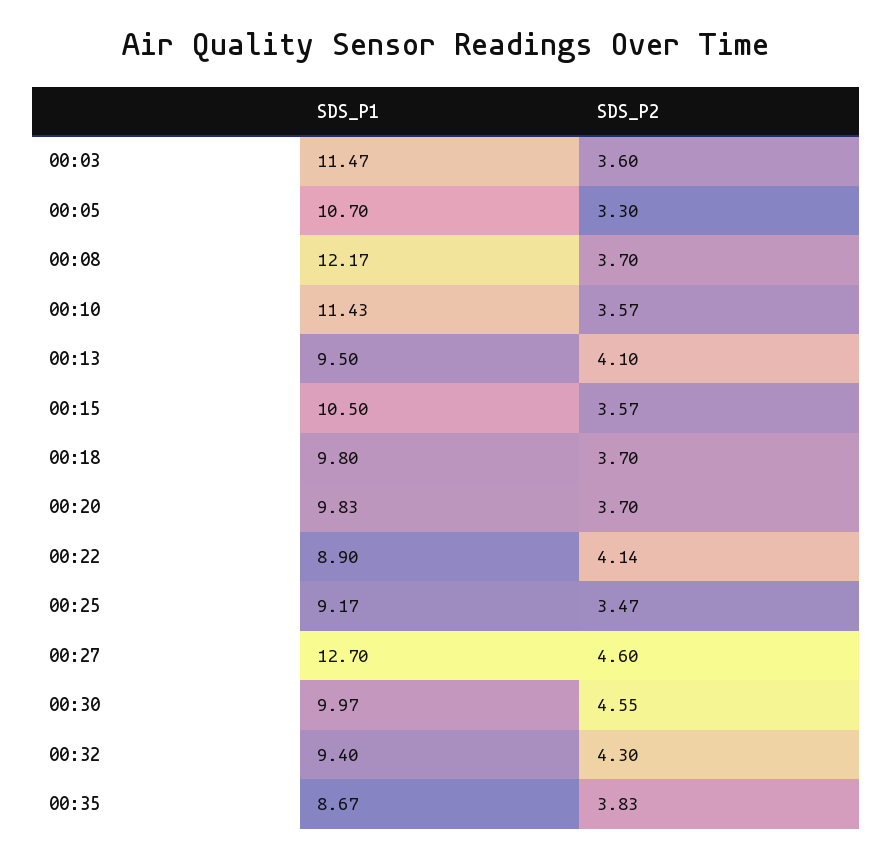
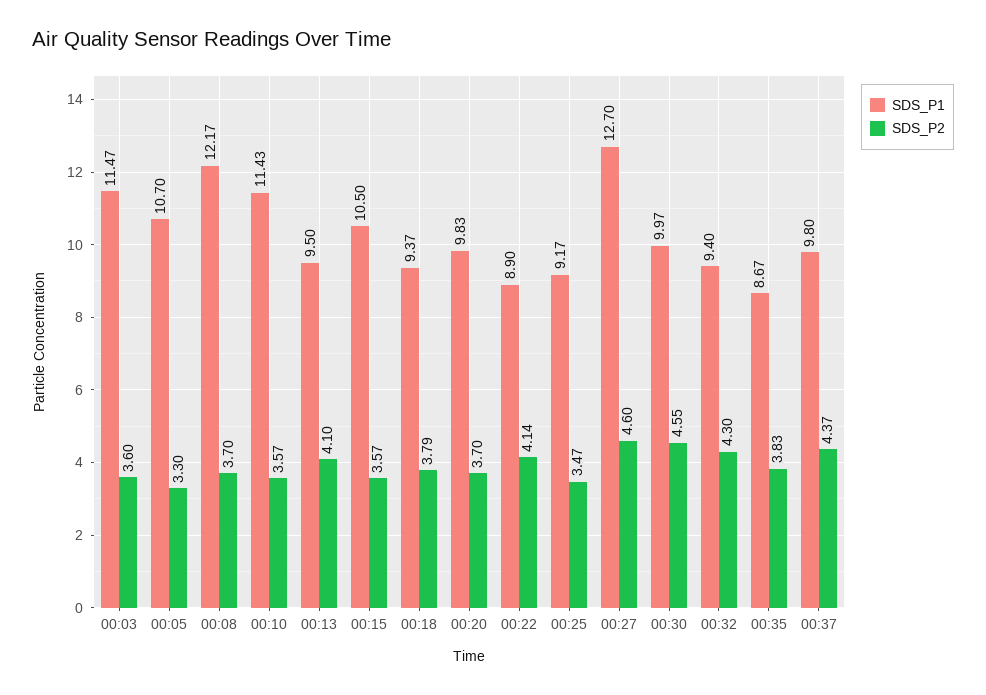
SDS_P1, 00:18: 9.8 -> 9.37
SDS_P2, 00:18: 3.7 -> 3.79
SDS_P1, 00:37: none -> 9.8
SDS_P2, 00:37: none -> 4.37

